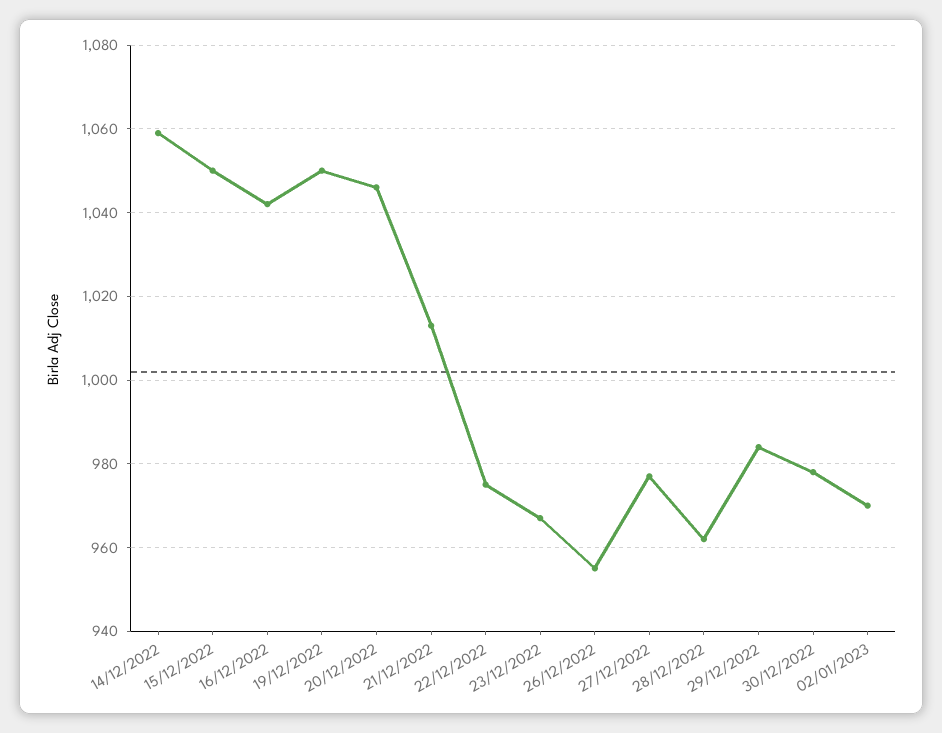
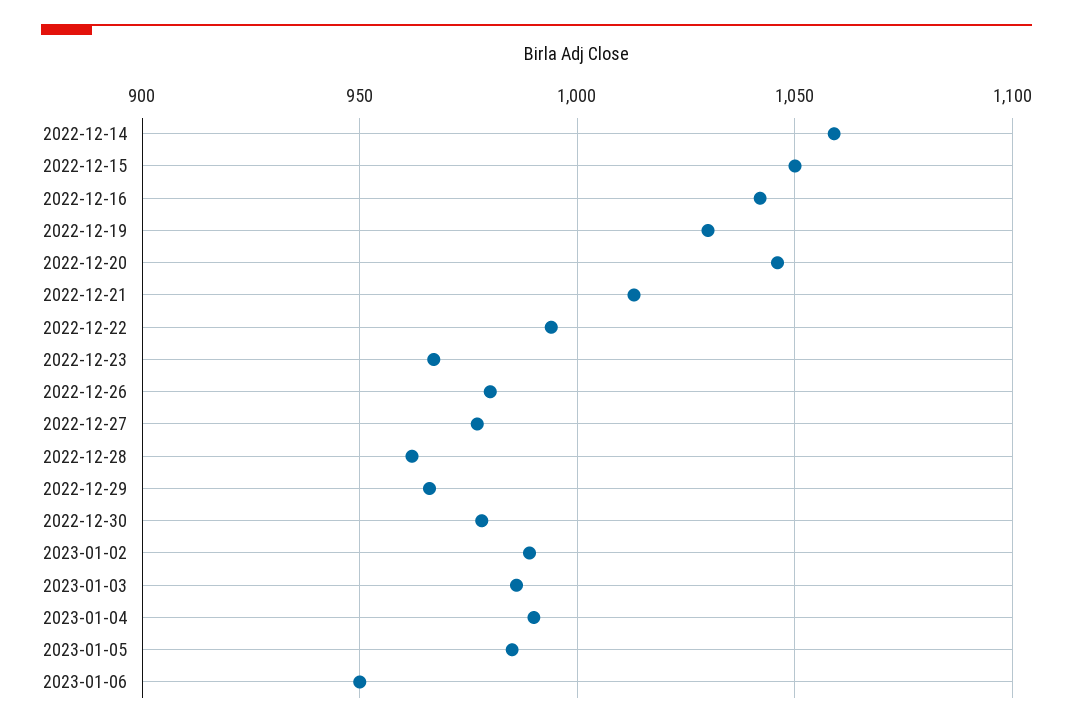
19/12/2022: 1050 -> 1030
22/12/2022: 975 -> 995
26/12/2022: 955 -> 980
29/12/2022: 985 -> 965
02/01/2023: 970 -> 990
2023-01-03: none -> 985
2023-01-04: none -> 990
2023-01-05: none -> 985
2023-01-06: none -> 950

